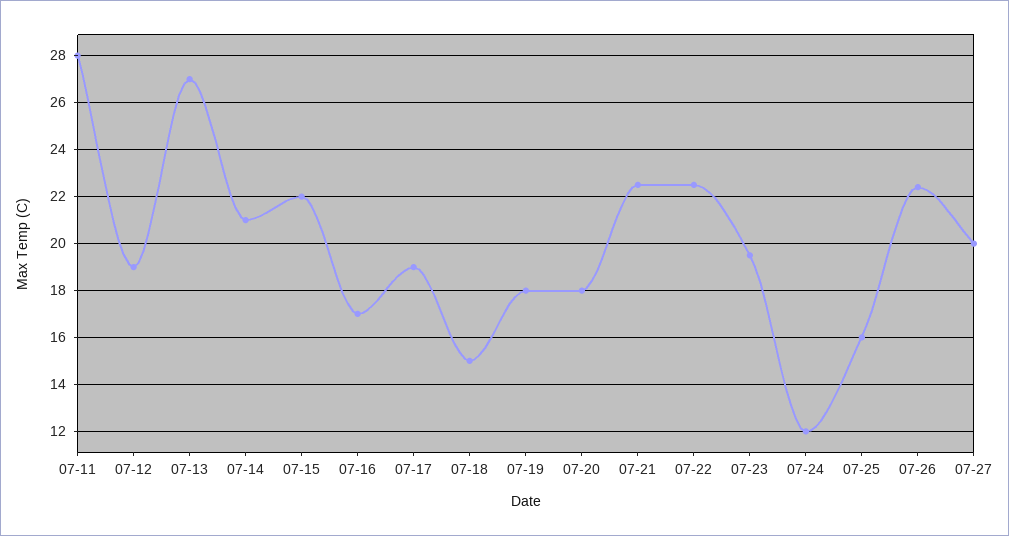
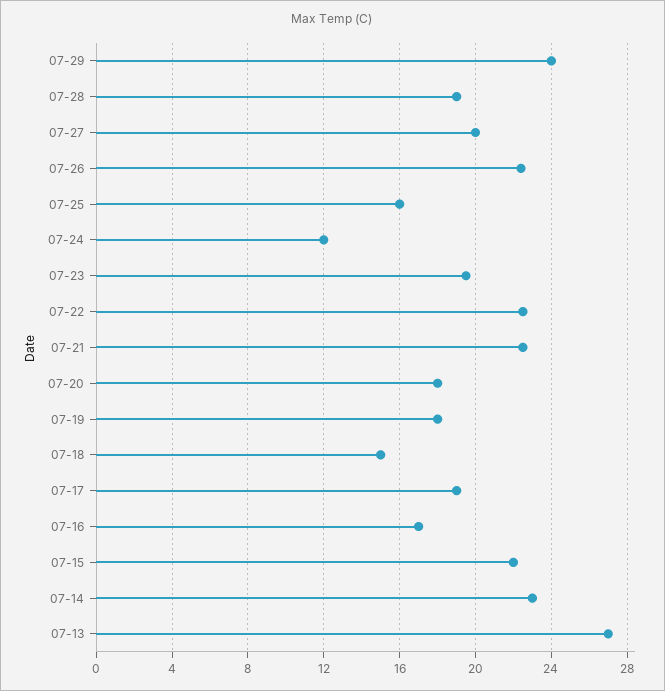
07-11: 28 -> none
07-12: 19 -> none
07-14: 21 -> 23
07-29: none -> 24
07-28: none -> 19

